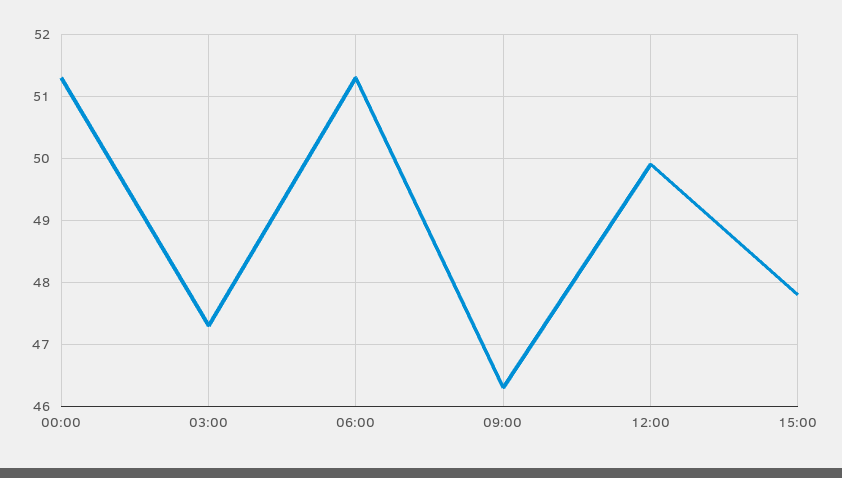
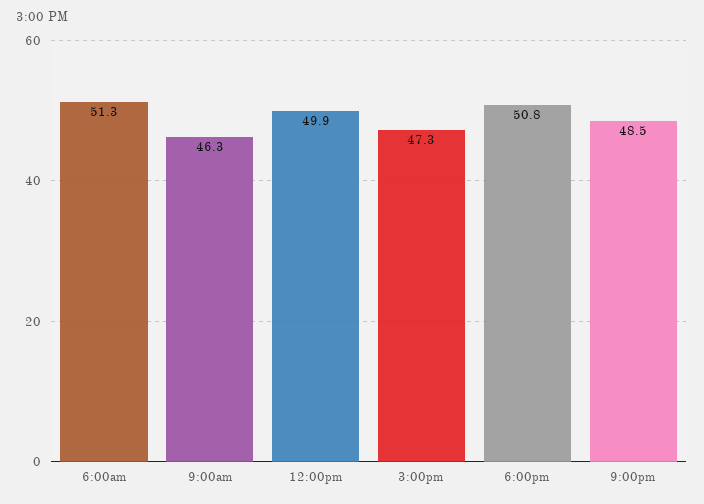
00:00: 51.3 -> none
03:00: 47.3 -> none
15:00: 47.8 -> 47.3
6:00pm: none -> 50.8
9:00pm: none -> 48.5

